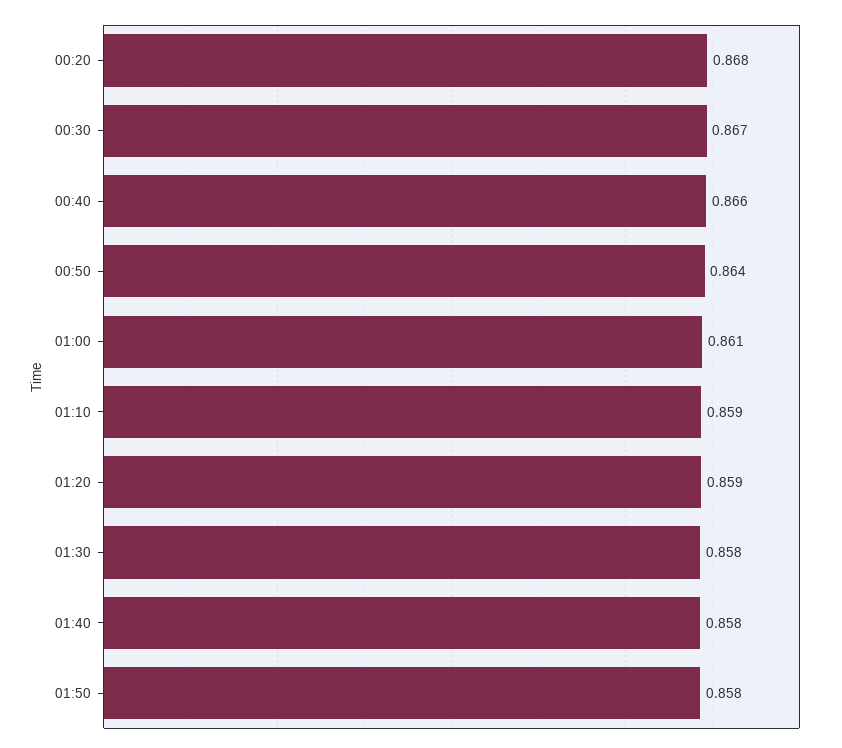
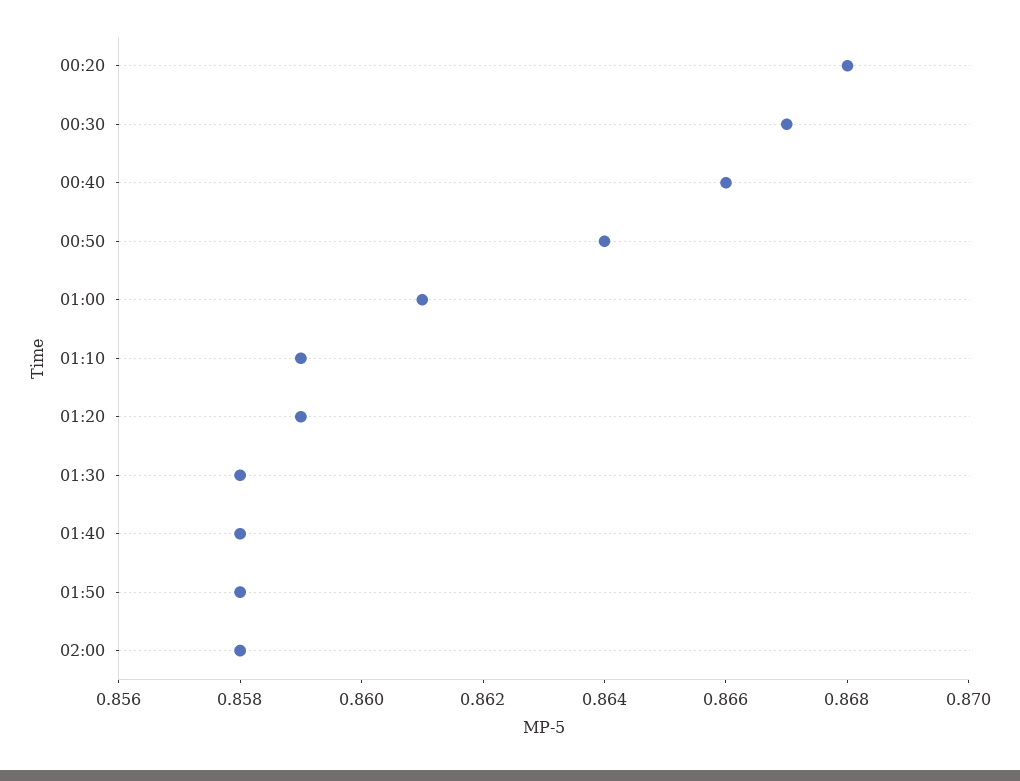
02:00: none -> 0.858

